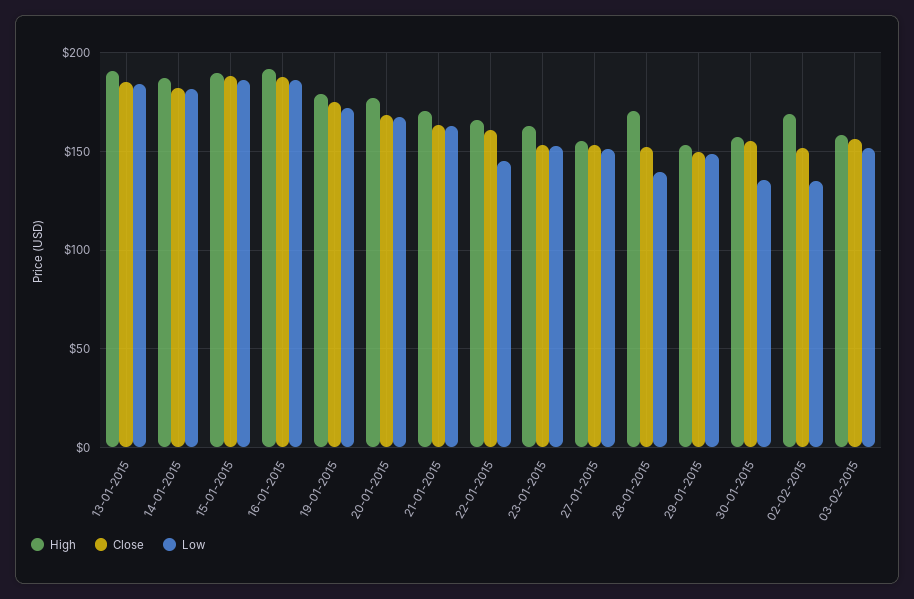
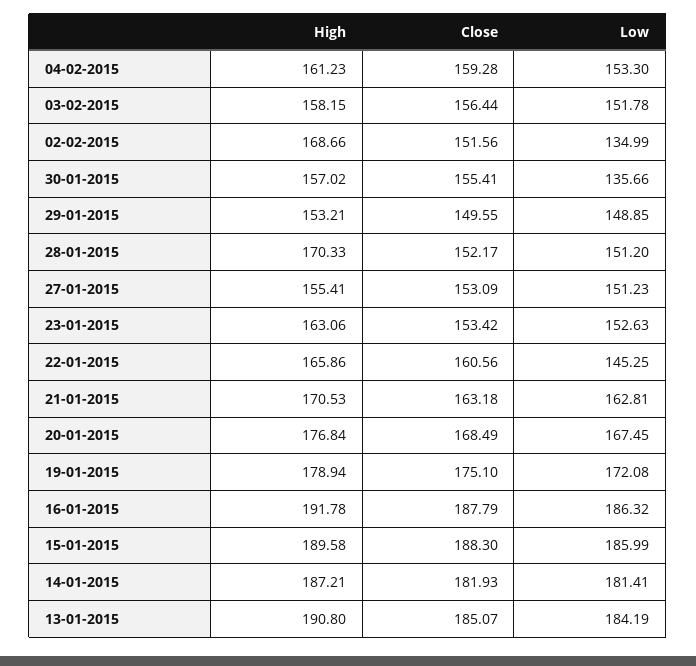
Low, 28-01-2015: 140 -> 151.2
High, 04-02-2015: none -> 161.23
Close, 04-02-2015: none -> 159.28
Low, 04-02-2015: none -> 153.3

